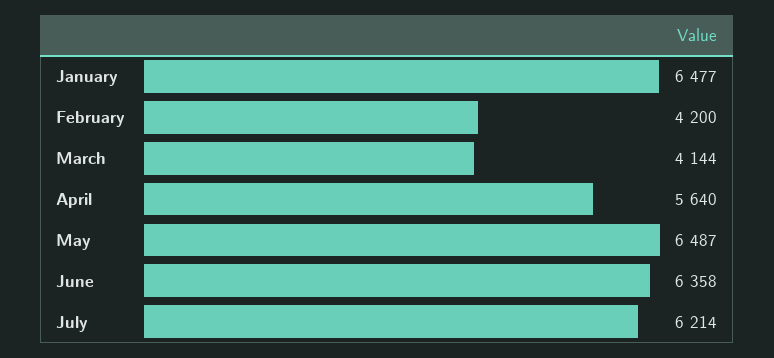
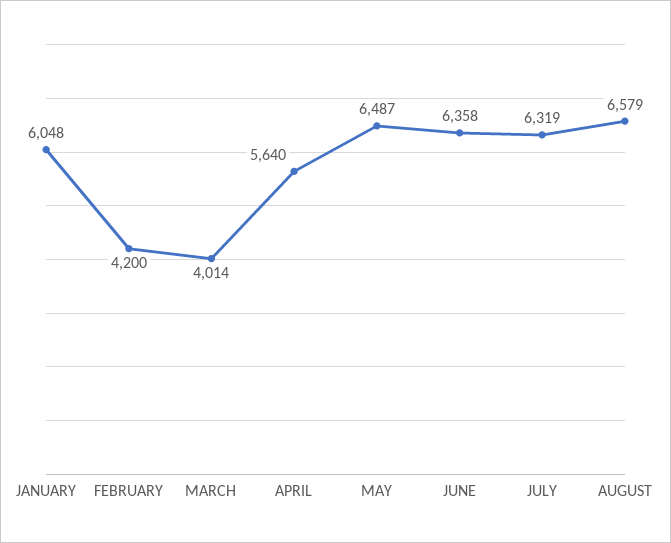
January: 6477 -> 6048
March: 4144 -> 4014
July: 6214 -> 6319
AUGUST: none -> 6579

